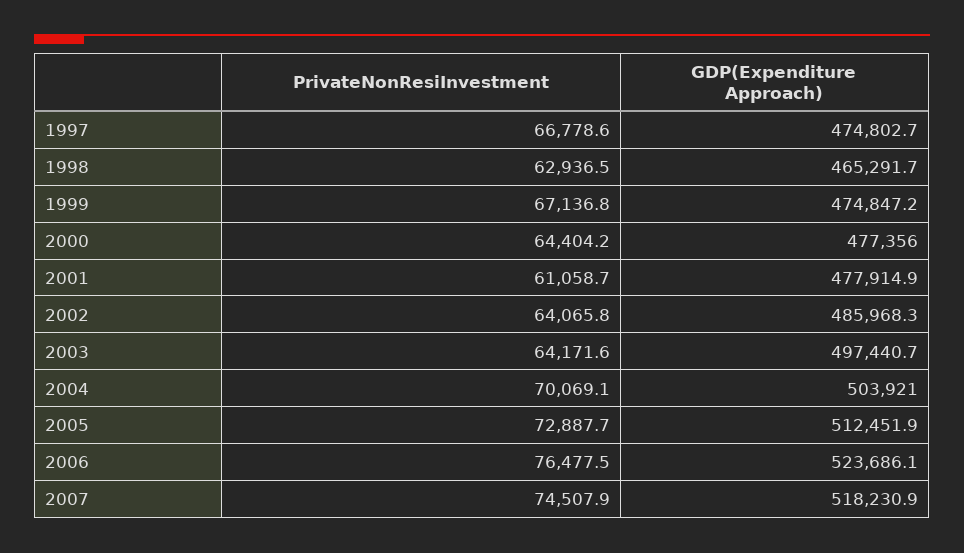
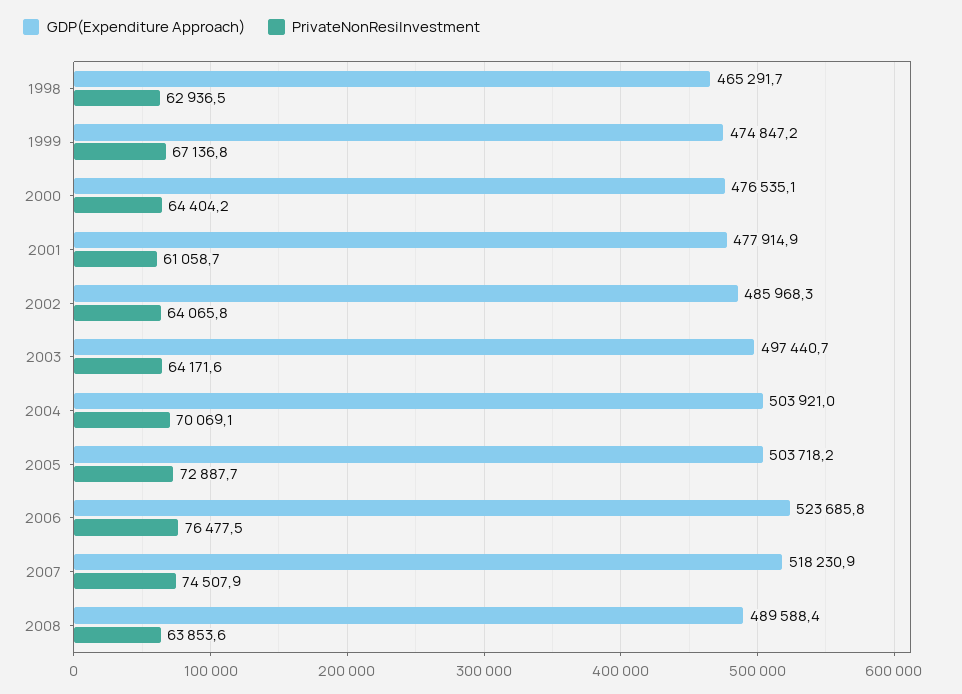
PrivateNonResiInvestment, 1997: 66778.6 -> none
GDP(Expenditure Approach), 1997: 474802.7 -> none
GDP(Expenditure Approach), 2000: 477356 -> 476535.1
GDP(Expenditure Approach), 2005: 512451.9 -> 503718.2
GDP(Expenditure Approach), 2006: 523686.1 -> 523685.8
GDP(Expenditure Approach), 2008: none -> 489588.4
PrivateNonResiInvestment, 2008: none -> 63853.6

